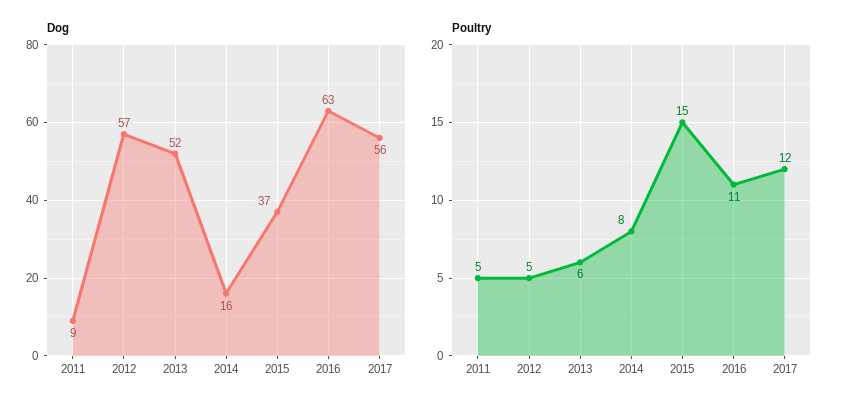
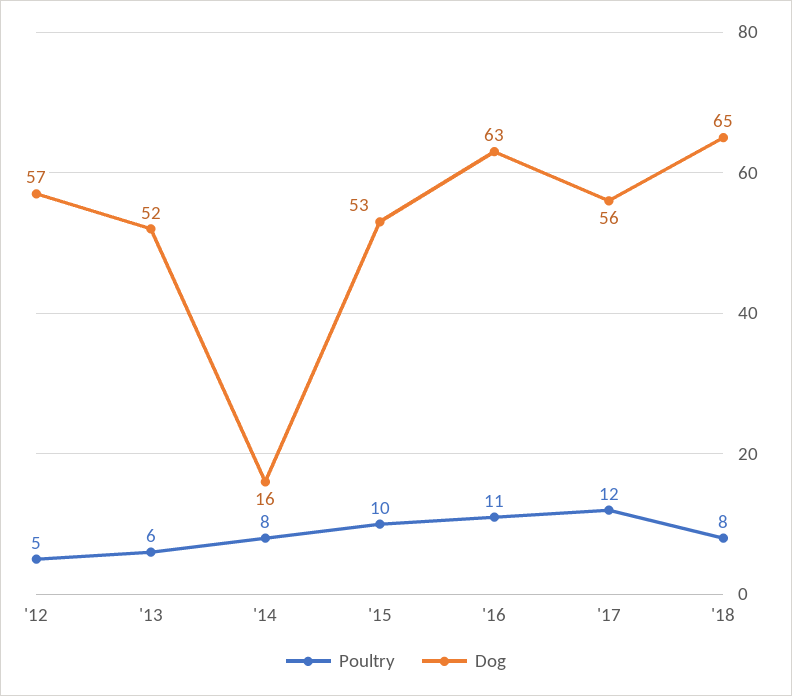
Dog, 2011: 9 -> none
Dog, 2015: 37 -> 53
Poultry, 2011: 5 -> none
Poultry, 2015: 15 -> 10
Poultry, '18: none -> 8
Dog, '18: none -> 65

